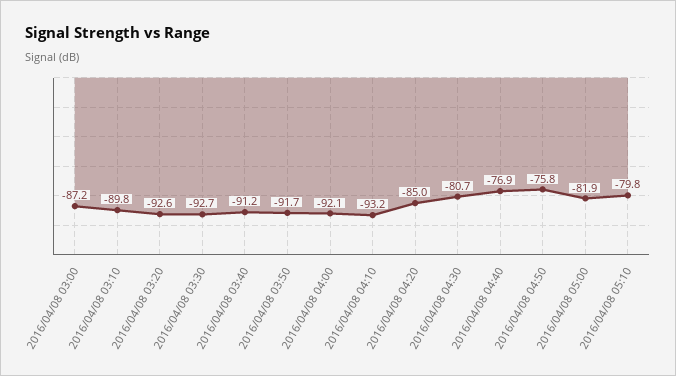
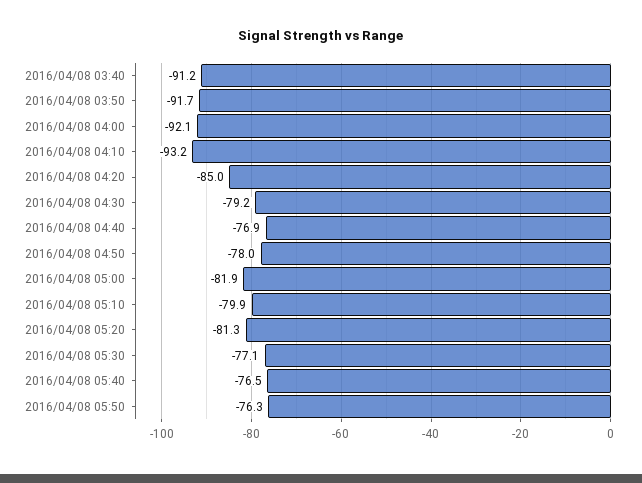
2016/04/08 03:00: -87.2 -> none
2016/04/08 03:10: -89.8 -> none
2016/04/08 03:20: -92.6 -> none
2016/04/08 03:30: -92.7 -> none
2016/04/08 04:30: -80.7 -> -79.2
2016/04/08 04:50: -75.8 -> -78
2016/04/08 05:10: -79.8 -> -79.9
2016/04/08 05:20: none -> -81.3
2016/04/08 05:30: none -> -77.1
2016/04/08 05:40: none -> -76.5
2016/04/08 05:50: none -> -76.3

